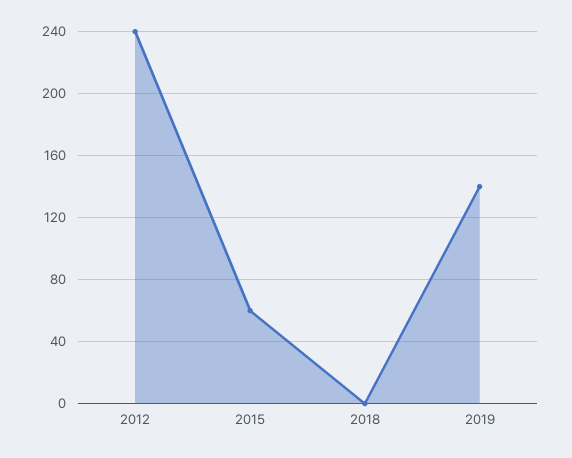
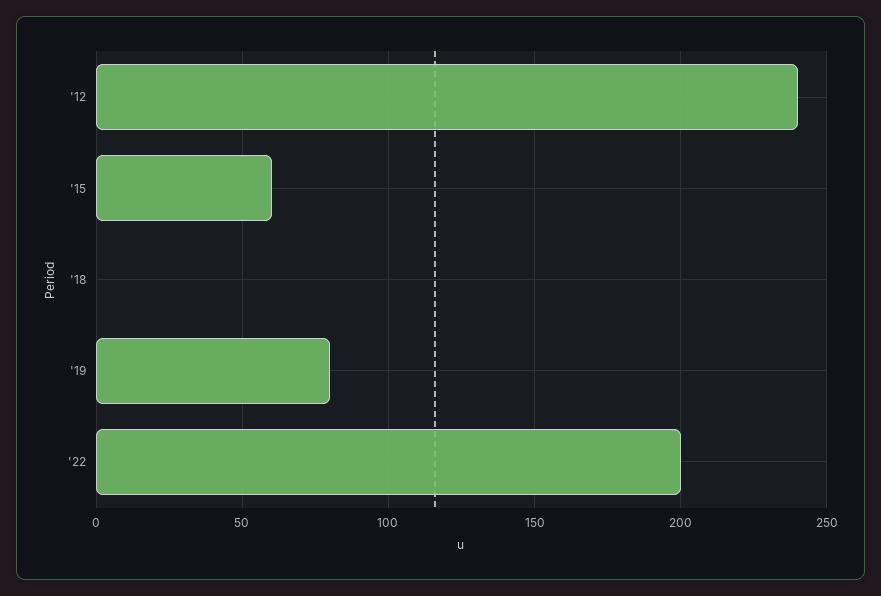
2019: 140 -> 80
'22: none -> 200

